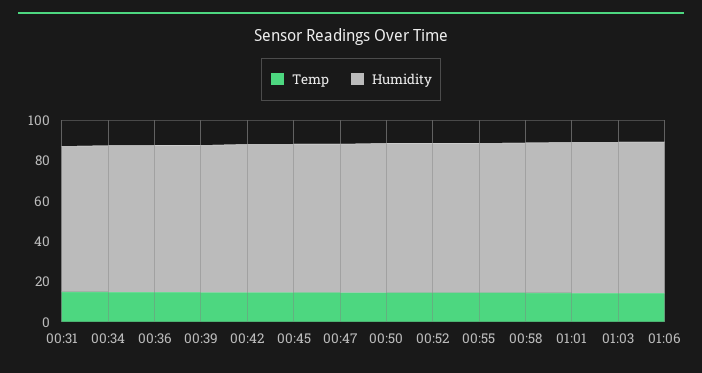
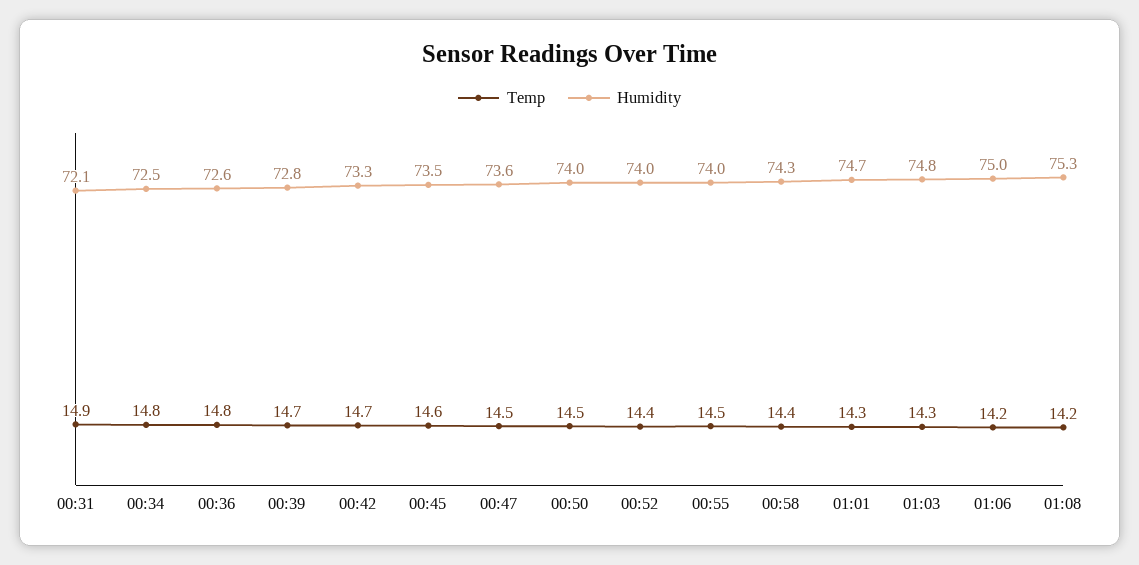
Temp, 01:08: none -> 14.2
Humidity, 01:08: none -> 75.3

